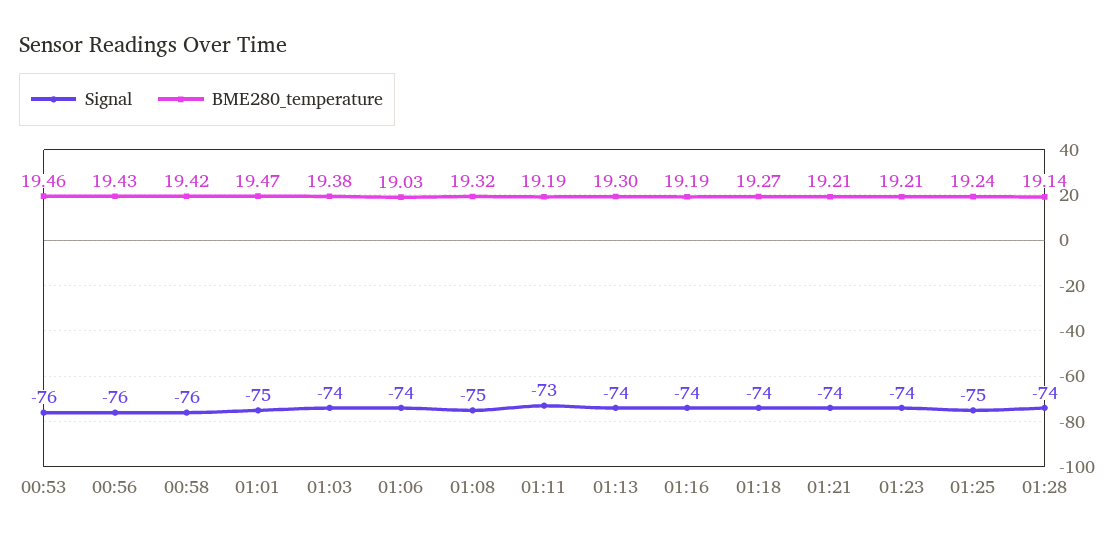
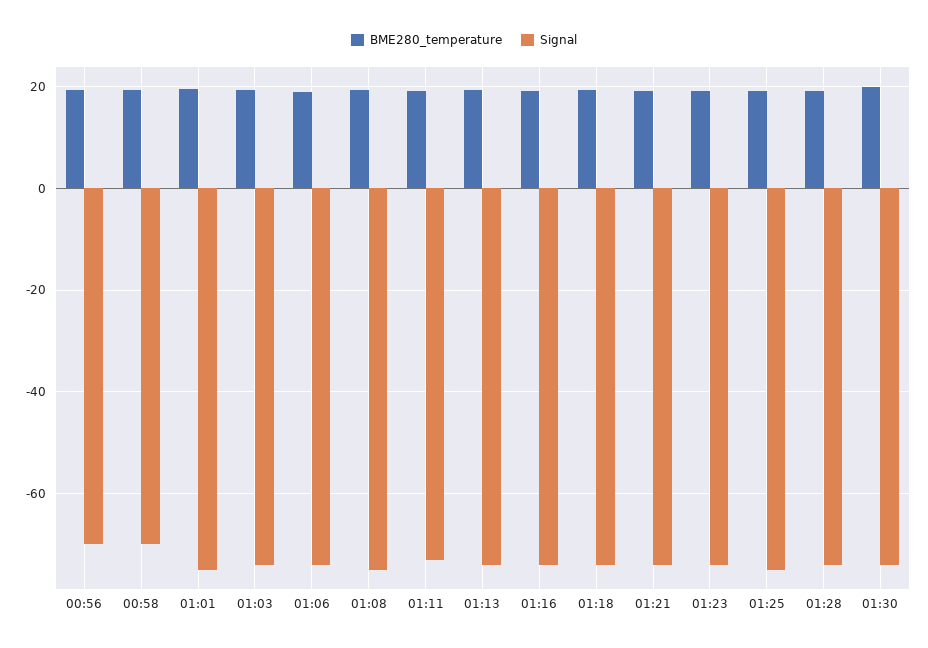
Signal, 00:53: -76 -> none
BME280_temperature, 00:53: 19.46 -> none
Signal, 00:56: -76 -> -70
Signal, 00:58: -76 -> -70
BME280_temperature, 01:30: none -> 20
Signal, 01:30: none -> -74

